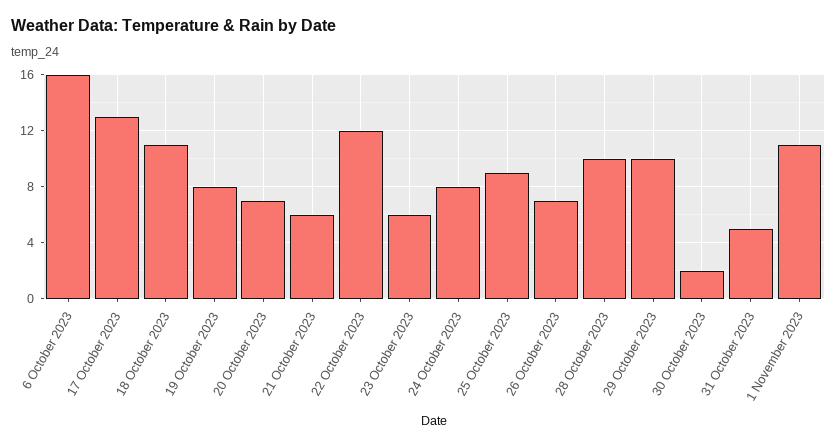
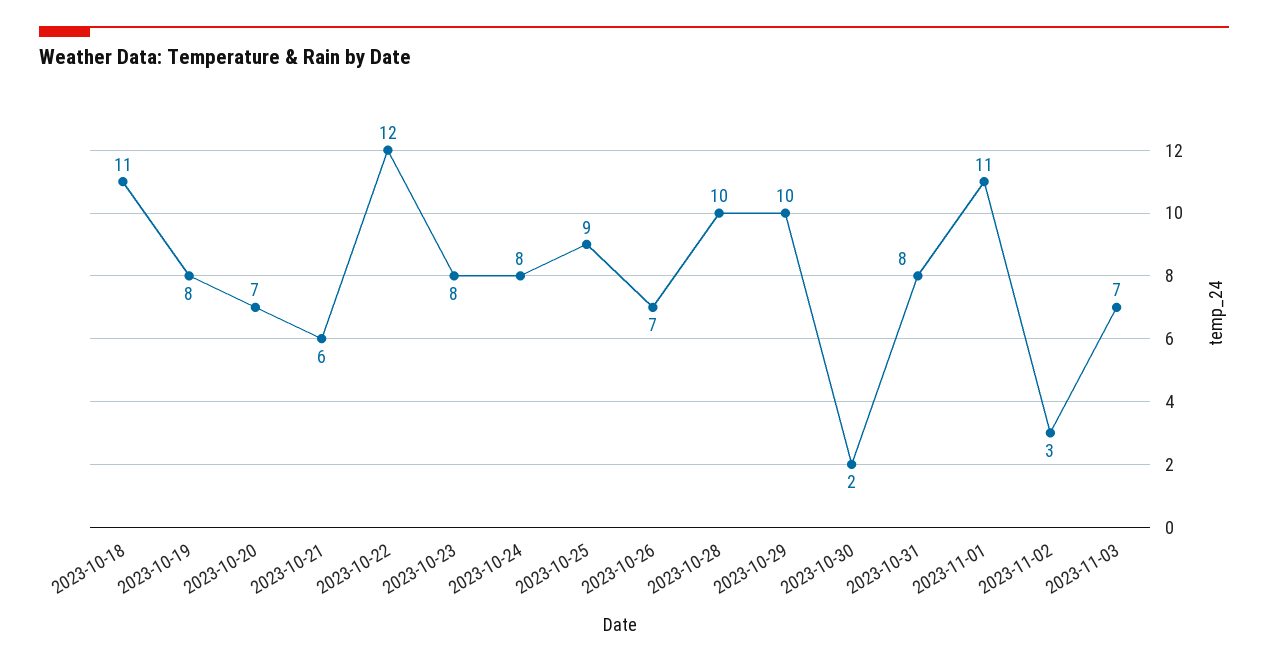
6 October 2023: 16 -> none
17 October 2023: 13 -> none
23 October 2023: 6 -> 8
31 October 2023: 5 -> 8
2023-11-02: none -> 3
2023-11-03: none -> 7

